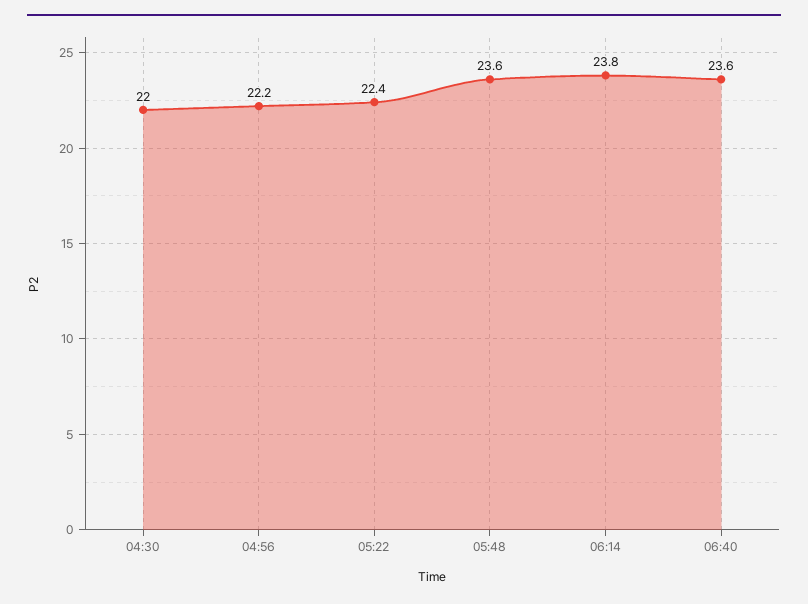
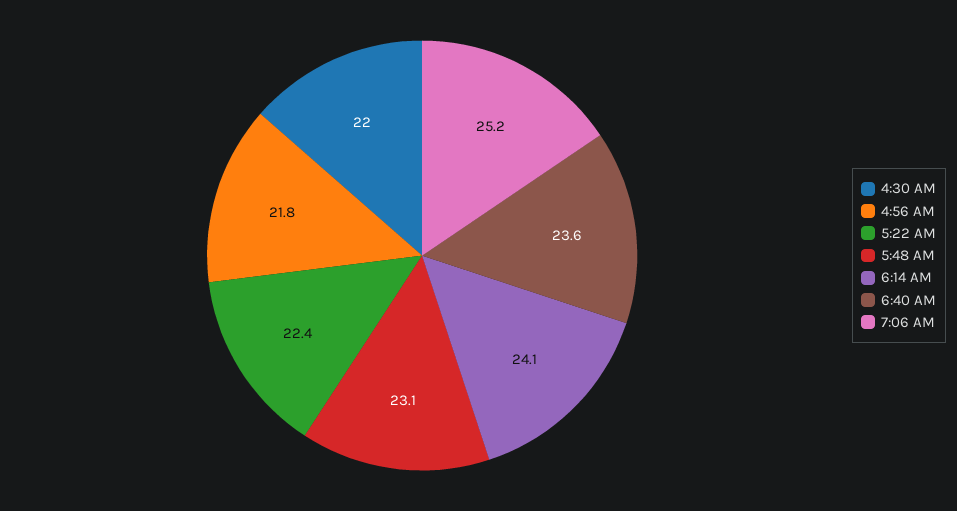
04:56: 22.2 -> 21.8
05:48: 23.6 -> 23.1
06:14: 23.8 -> 24.1
7:06 AM: none -> 25.2

